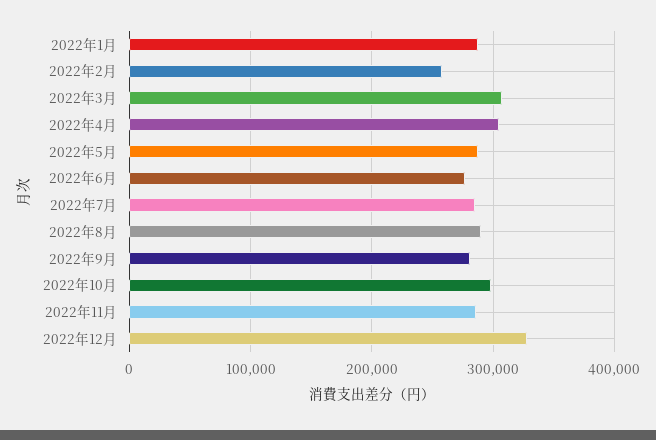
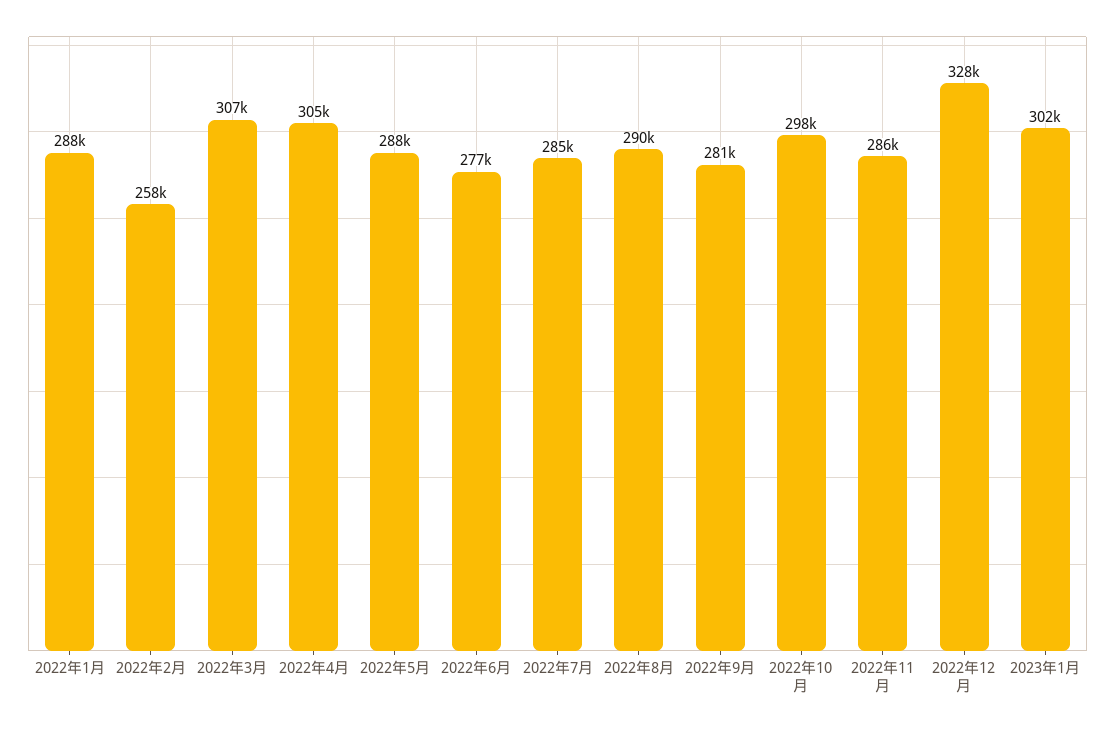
2023年1月: none -> 302000

